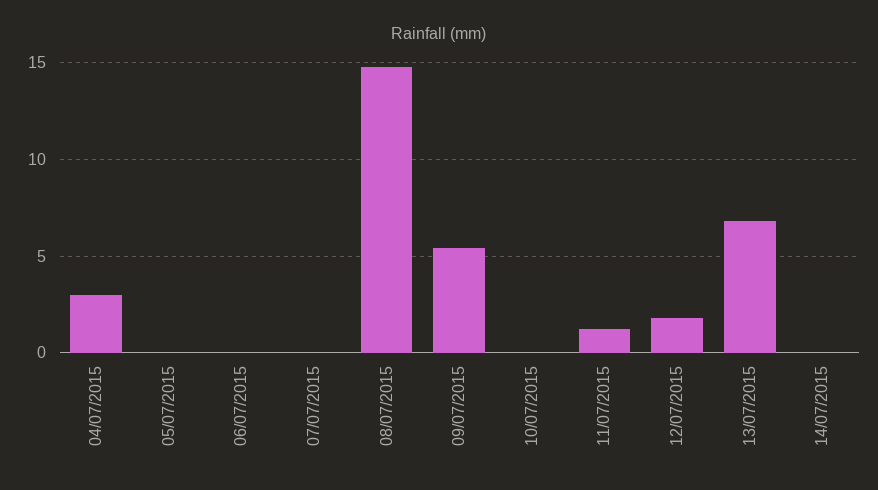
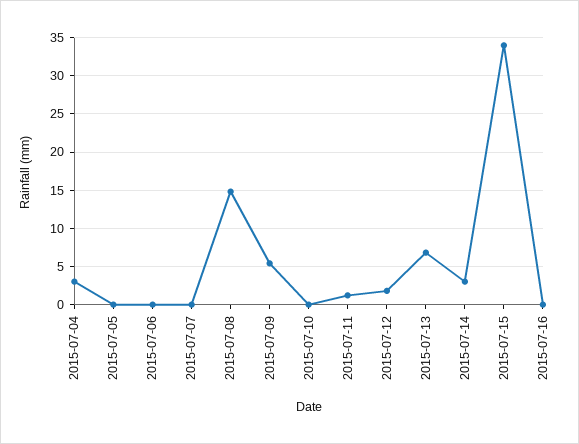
14/07/2015: 0 -> 3
2015-07-15: none -> 34
2015-07-16: none -> 0

